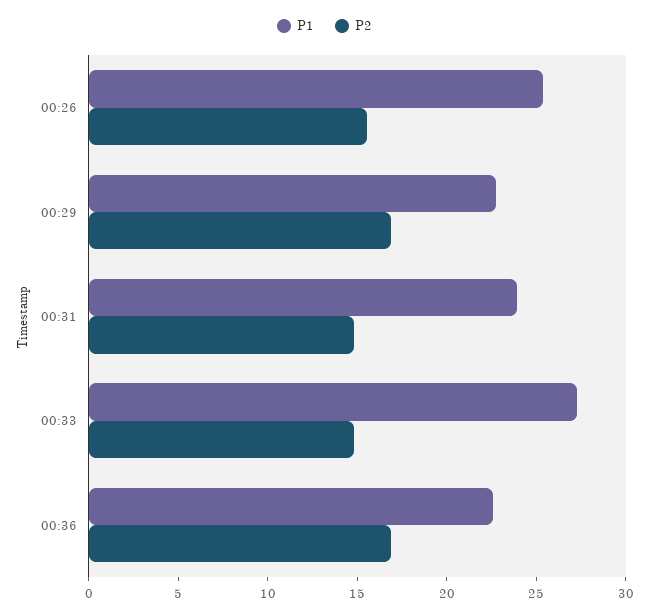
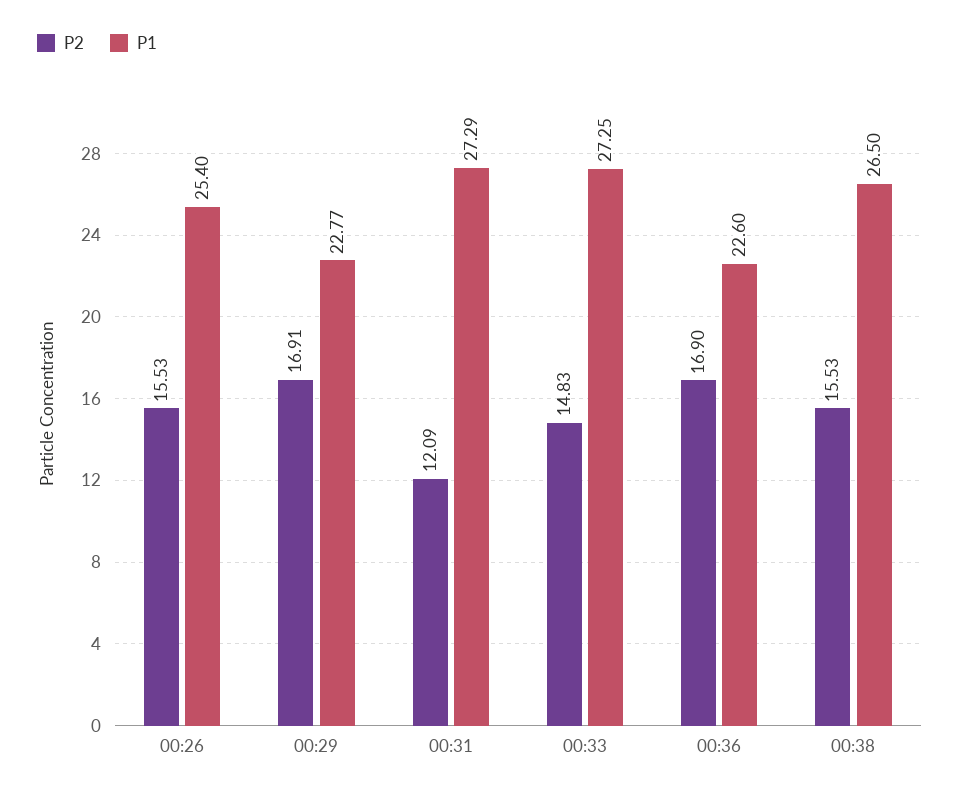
P1, 00:31: 24 -> 27.29
P2, 00:31: 15 -> 12.09
P2, 00:38: none -> 15.53
P1, 00:38: none -> 26.5

